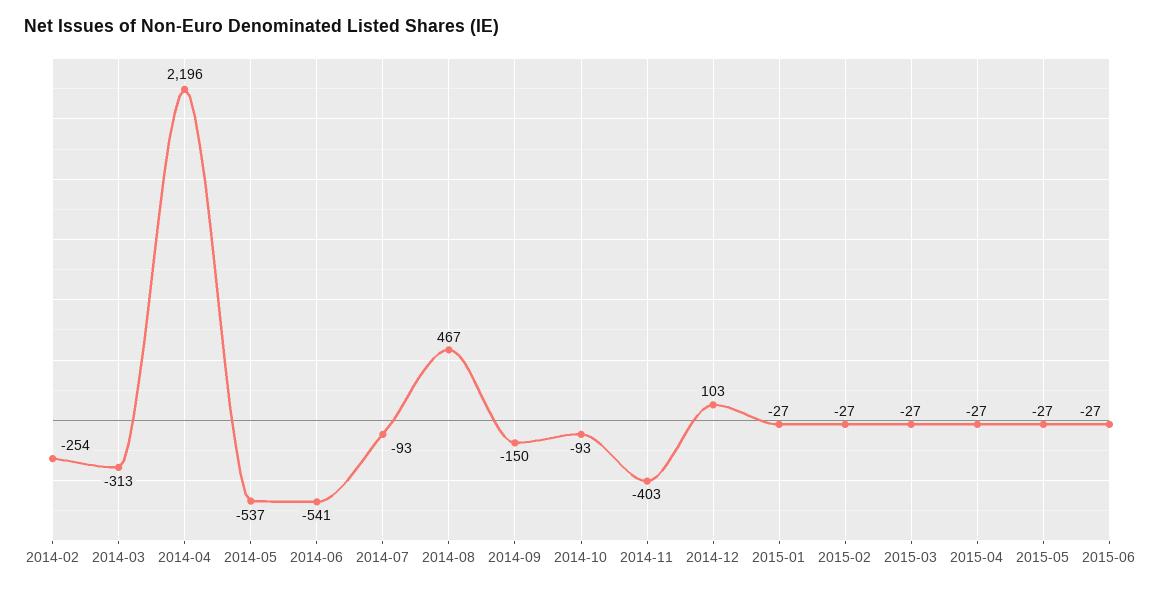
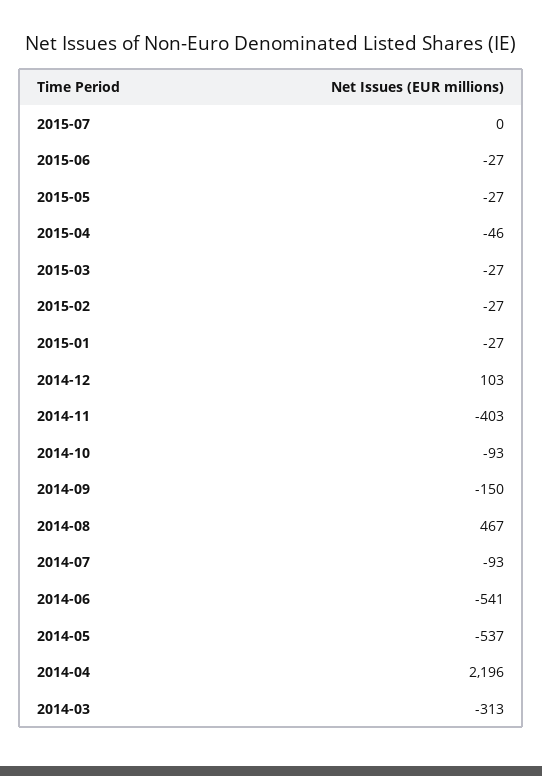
2014-02: -254 -> none
2015-04: -27 -> -46
2015-07: none -> 0

